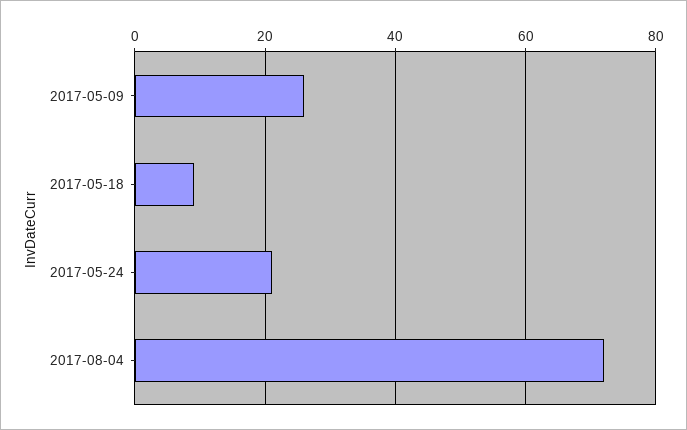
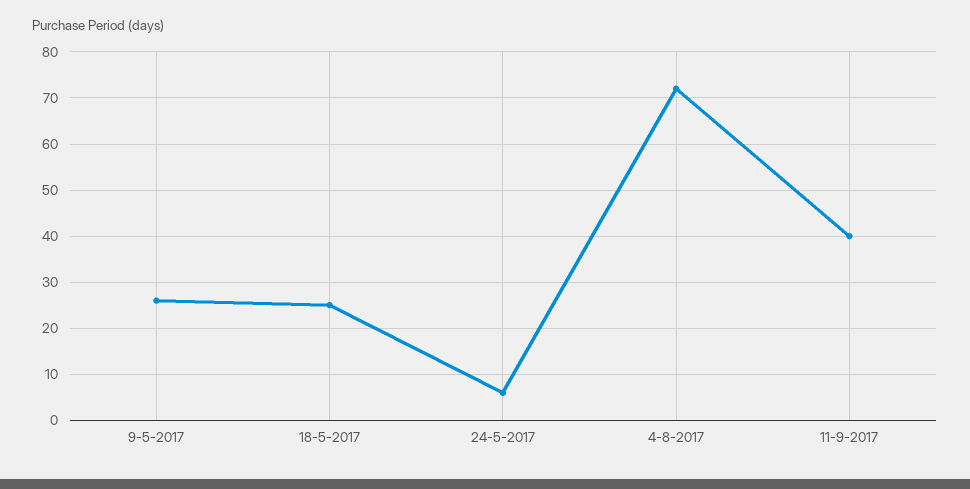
2017-05-18: 10 -> 25
2017-05-24: 20 -> 5
11-9-2017: none -> 40

